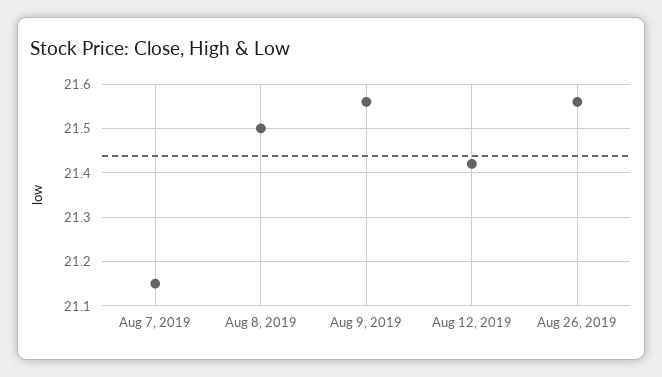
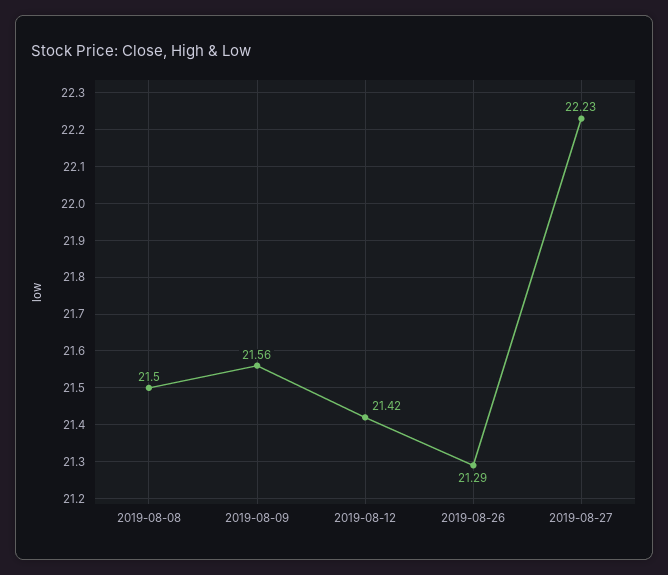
Aug 7, 2019: 21.15 -> none
Aug 26, 2019: 21.55 -> 21.29
2019-08-27: none -> 22.23

